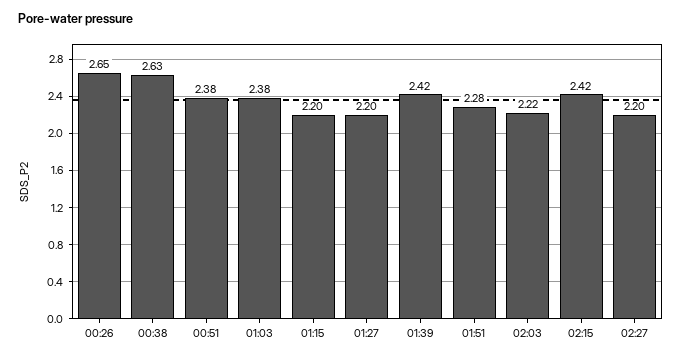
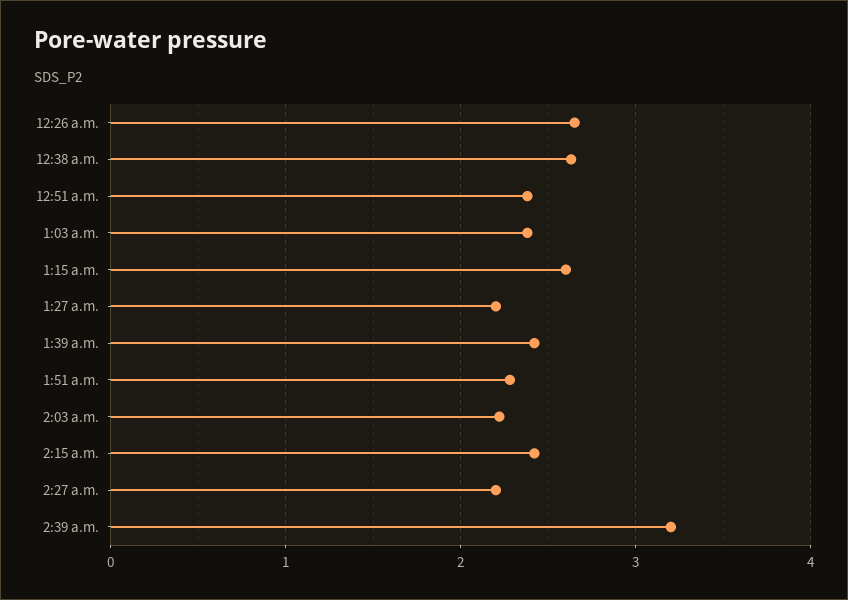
01:15: 2.2 -> 2.6
2:39 a.m.: none -> 3.2

